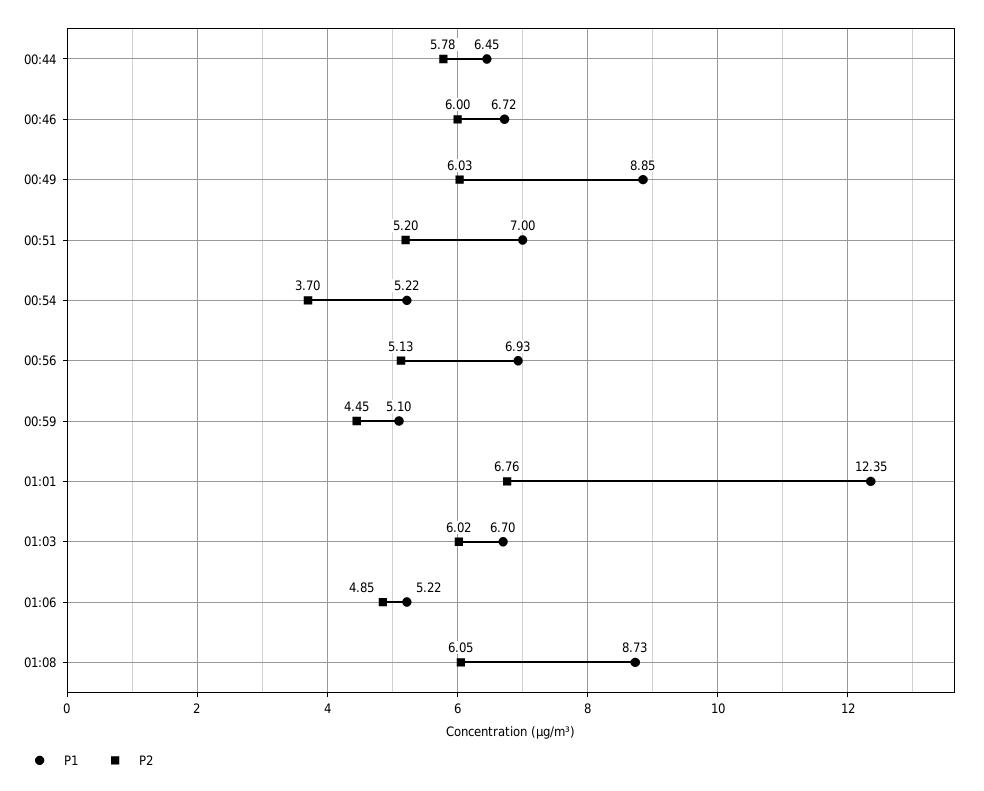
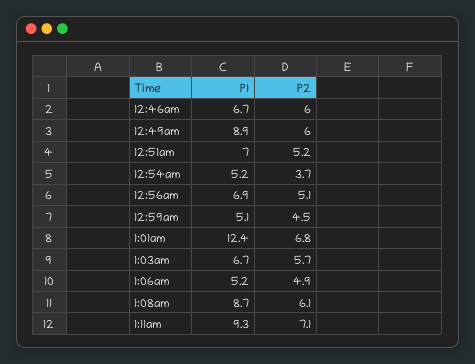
P1, 00:44: 6.45 -> none
P2, 00:44: 5.78 -> none
P2, 01:03: 6.02 -> 5.7
P1, 1:11am: none -> 9.3
P2, 1:11am: none -> 7.1

